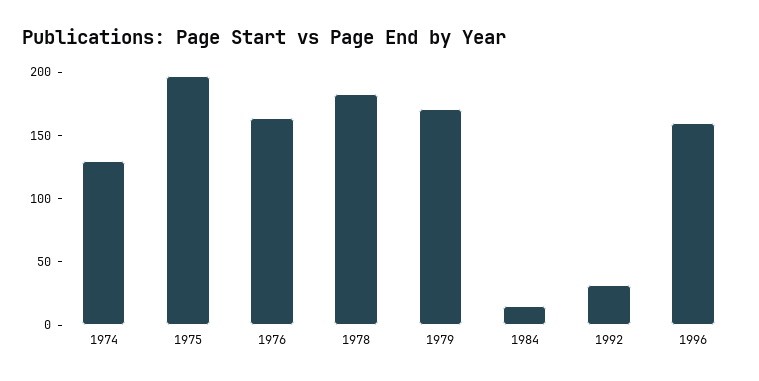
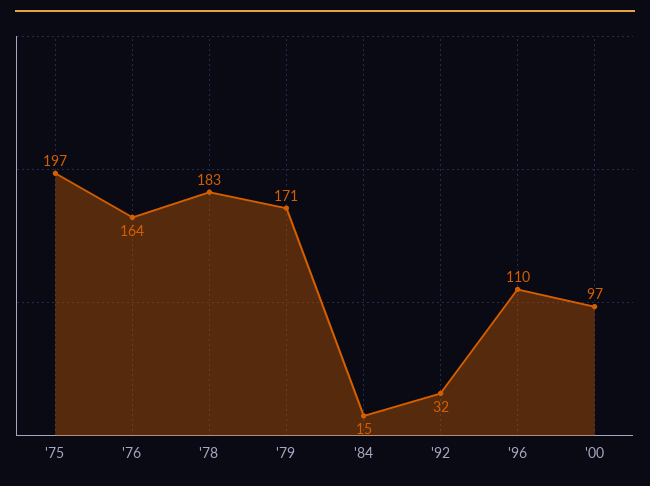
1974: 130 -> none
1996: 160 -> 110
'00: none -> 97

